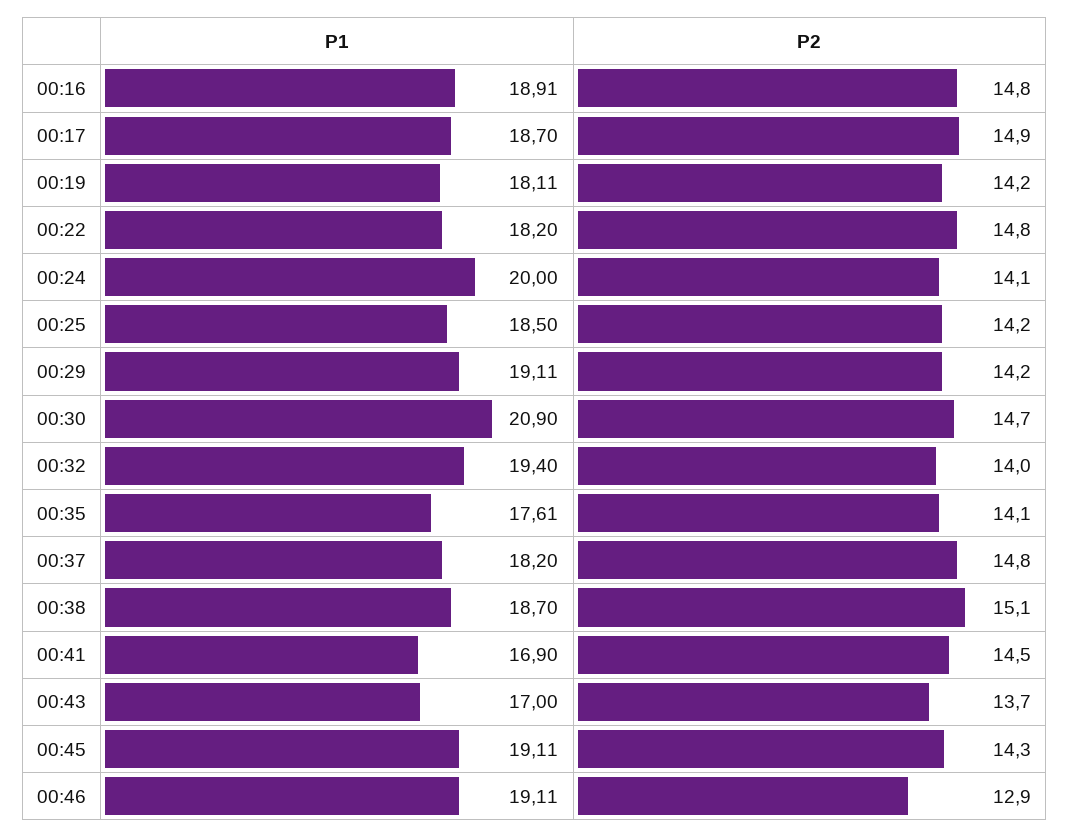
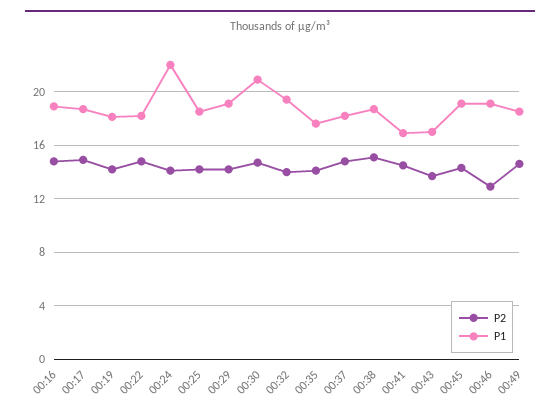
P1, 00:24: 20 -> 22
P2, 00:49: none -> 14.5
P1, 00:49: none -> 18.5

